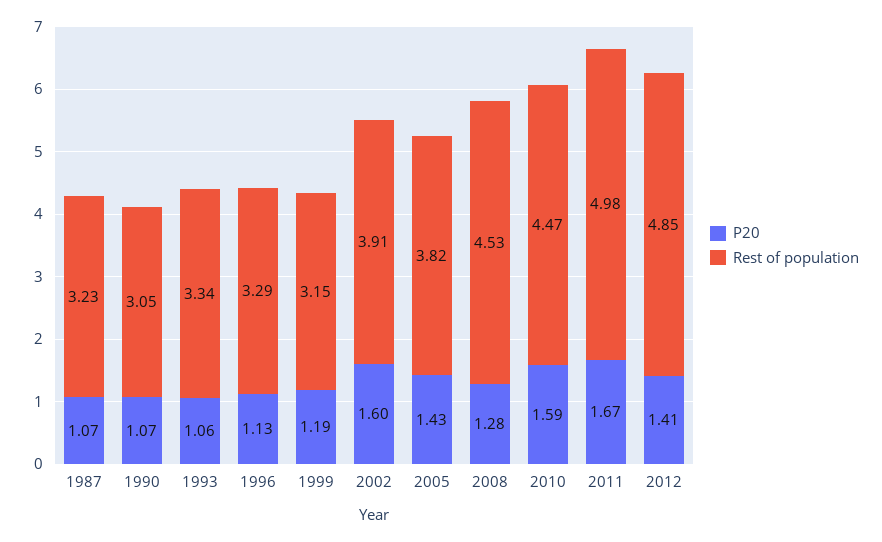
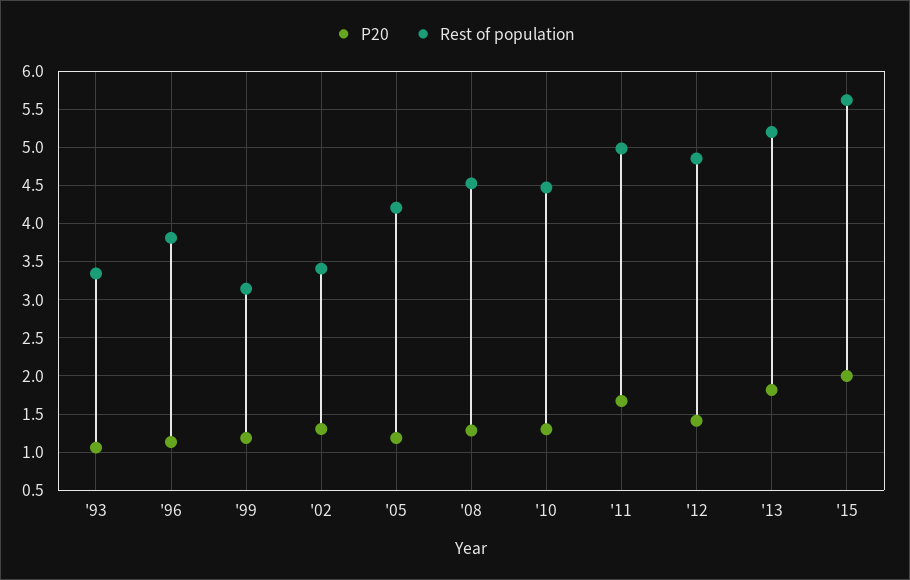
P20, 1987: 1.07 -> none
Rest of population, 1987: 3.23 -> none
P20, 1990: 1.07 -> none
Rest of population, 1990: 3.05 -> none
Rest of population, 1996: 3.29 -> 3.8
P20, 2002: 1.6 -> 1.3
Rest of population, 2002: 3.91 -> 3.4
P20, 2005: 1.43 -> 1.2
Rest of population, 2005: 3.82 -> 4.2
P20, 2010: 1.59 -> 1.3
P20, '13: none -> 1.8
Rest of population, '13: none -> 5.2
P20, '15: none -> 2
Rest of population, '15: none -> 5.6

